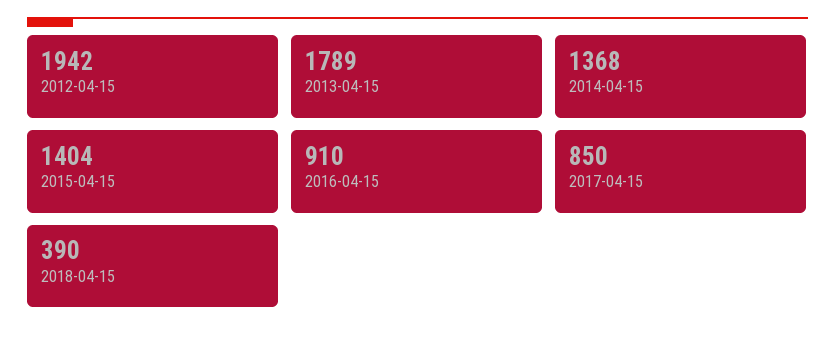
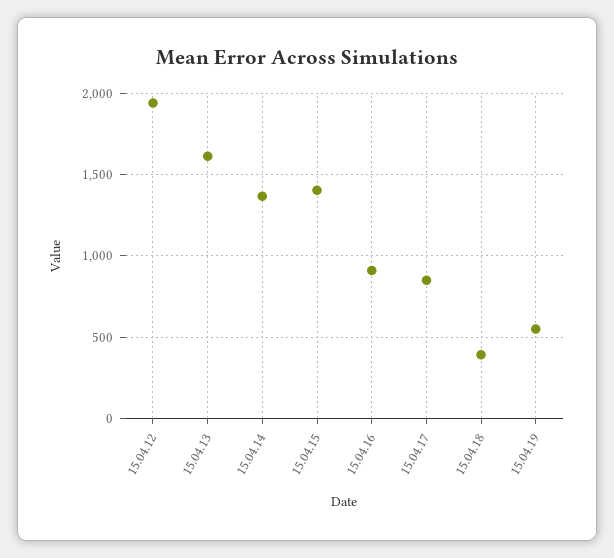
2013-04-15: 1789 -> 1600
15.04.19: none -> 550

